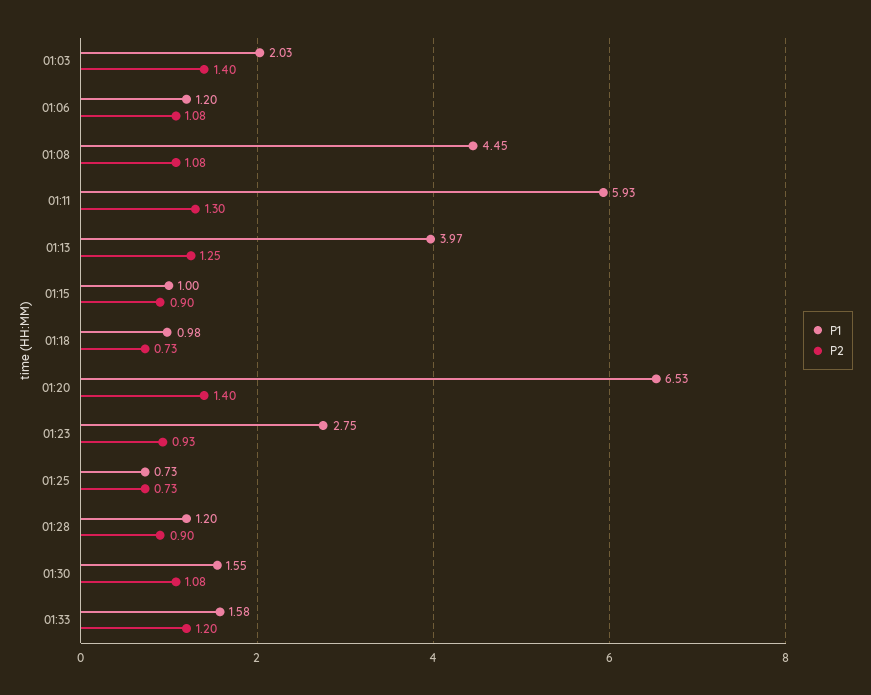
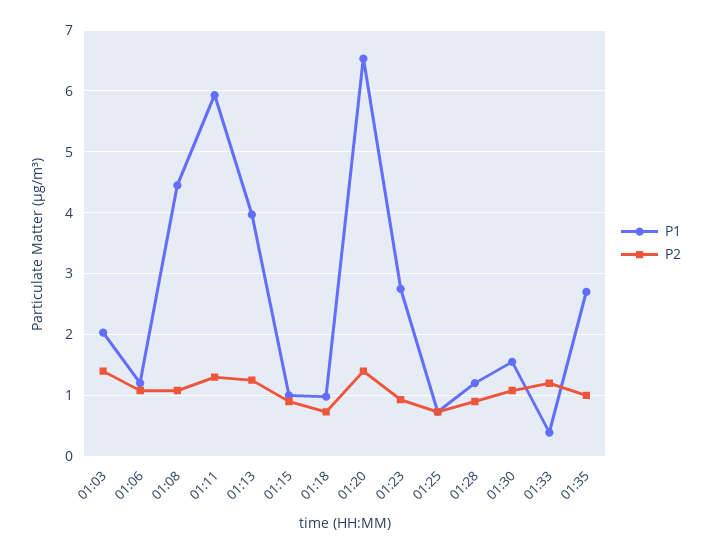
P1, 01:33: 1.58 -> 0.4
P1, 01:35: none -> 2.7
P2, 01:35: none -> 1

